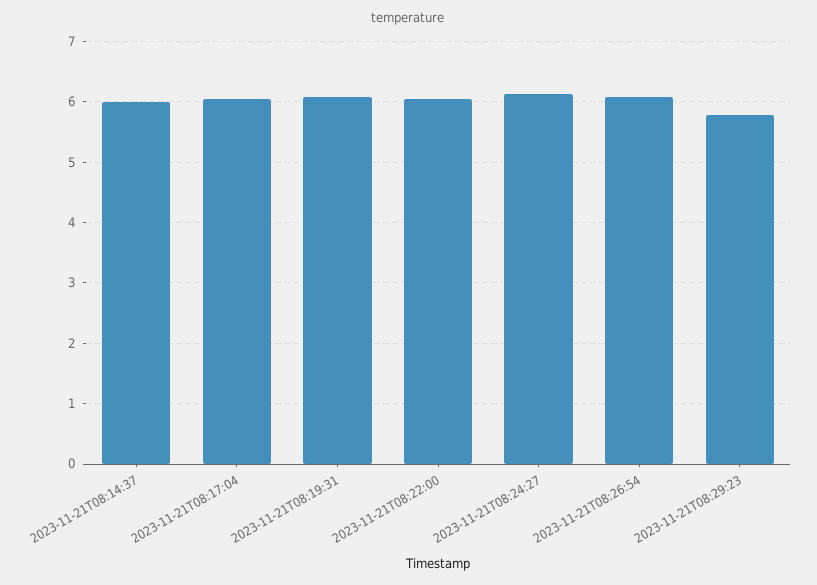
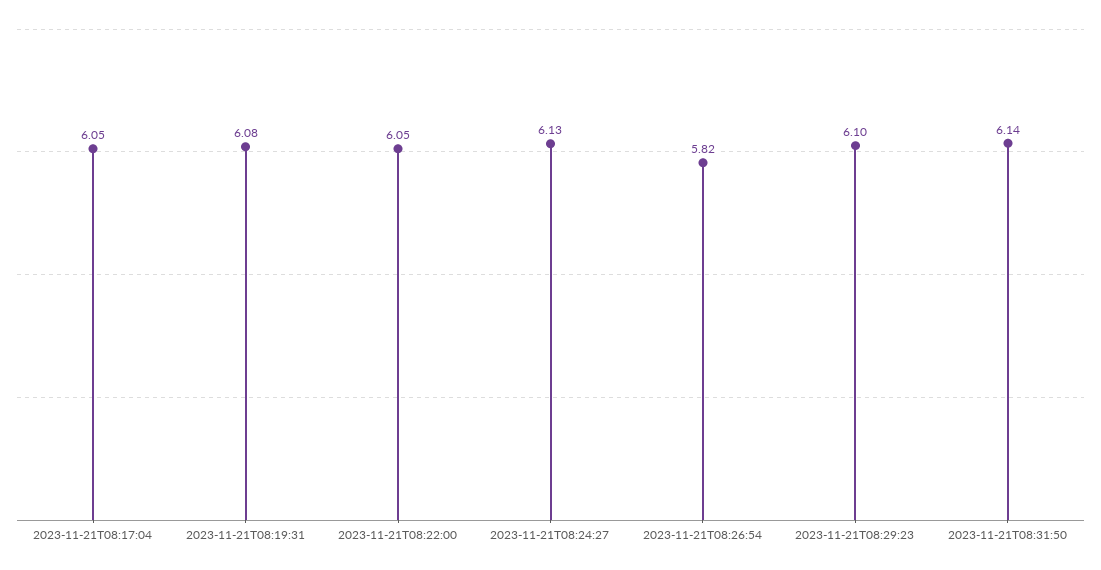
2023-11-21T08:14:37: 6 -> none
2023-11-21T08:26:54: 6.1 -> 5.82
2023-11-21T08:29:23: 5.8 -> 6.1
2023-11-21T08:31:50: none -> 6.14

